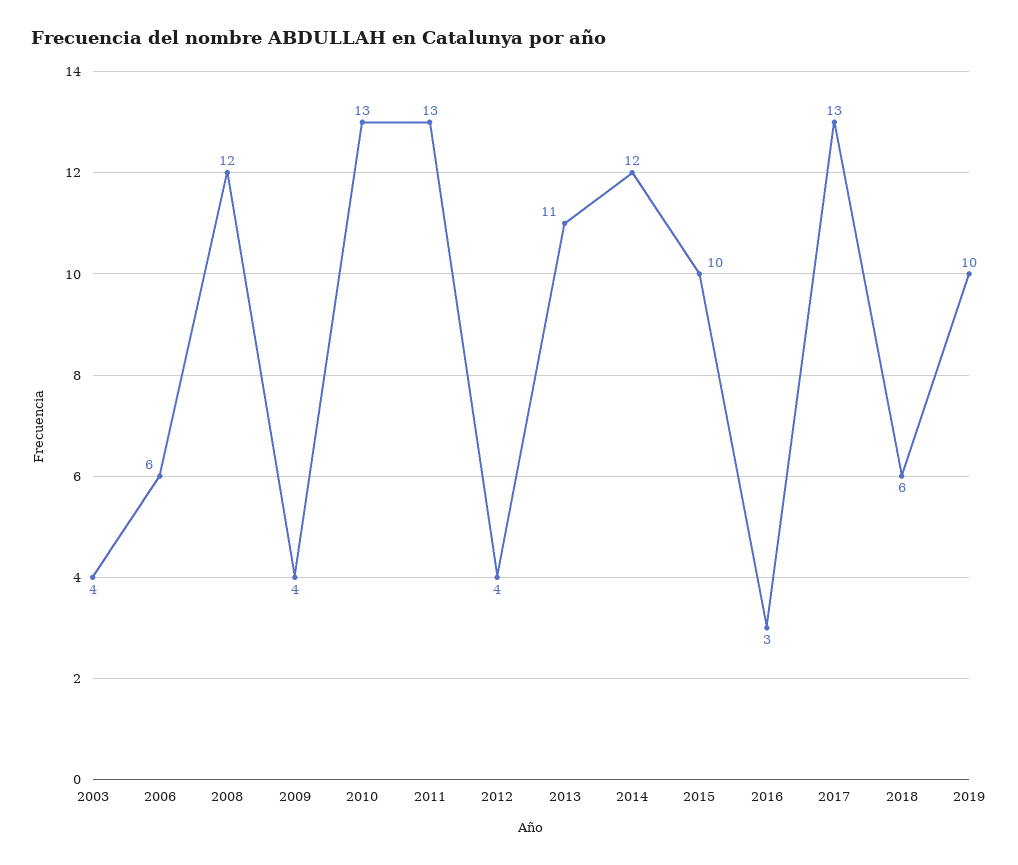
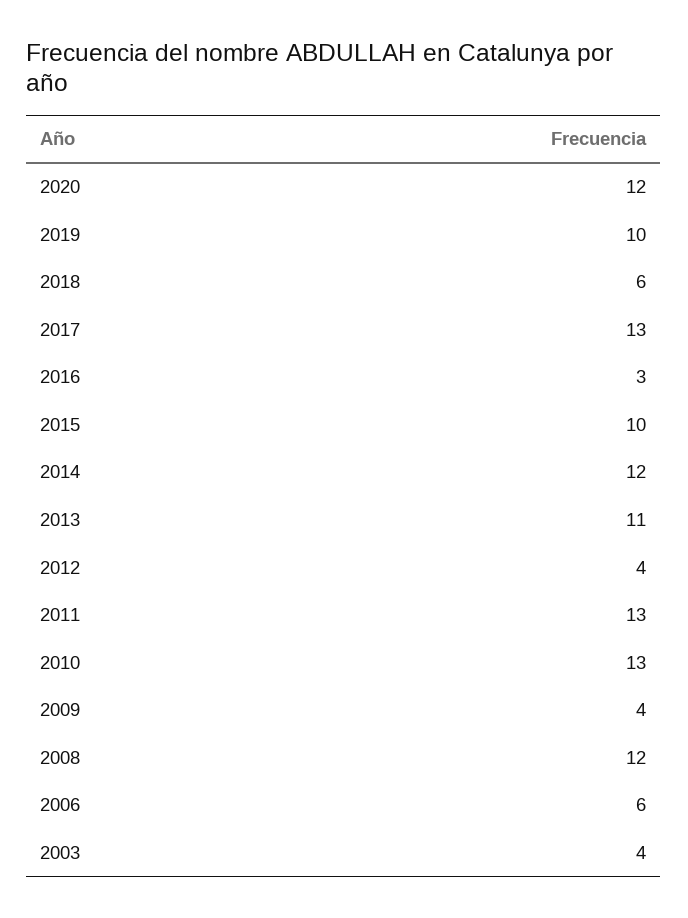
2020: none -> 12

